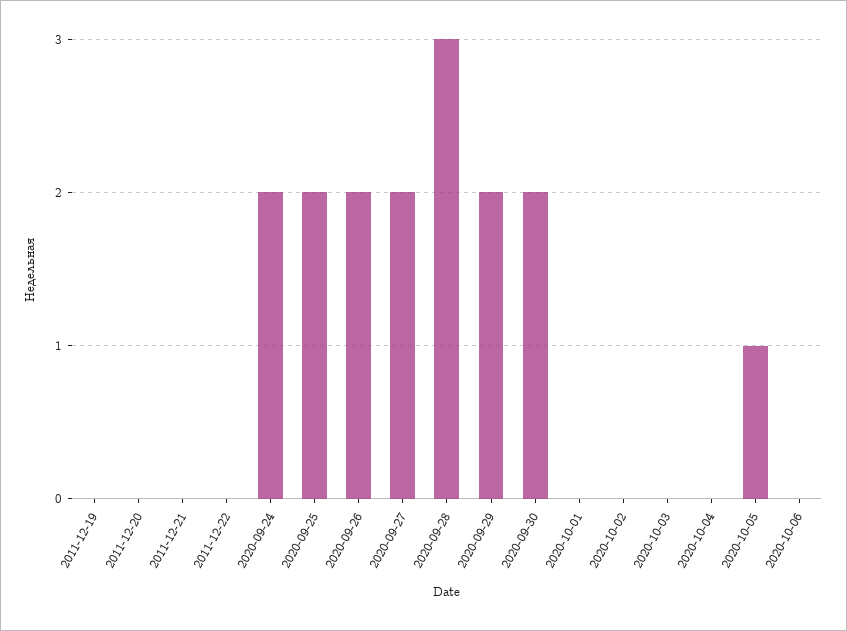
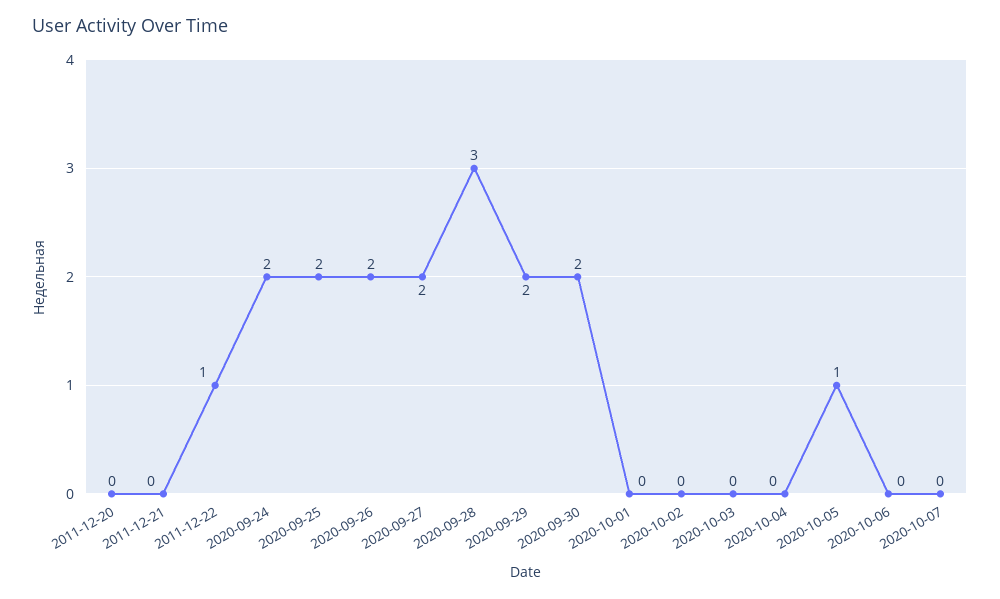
2011-12-19: 0 -> none
2011-12-22: 0 -> 1
2020-10-07: none -> 0

